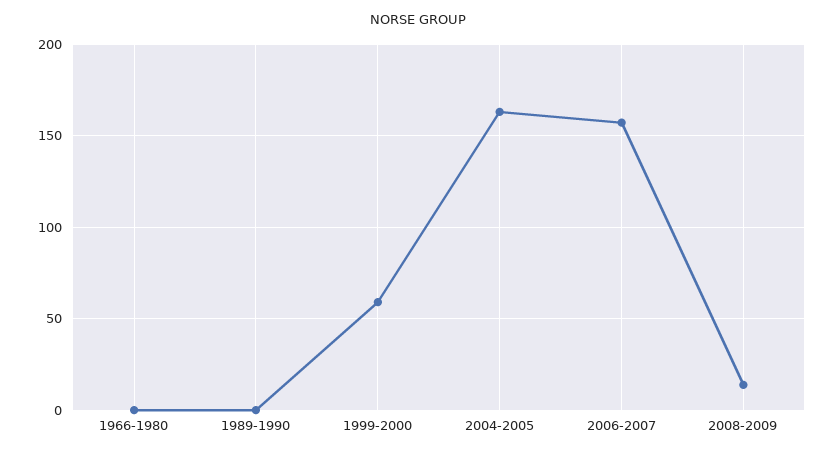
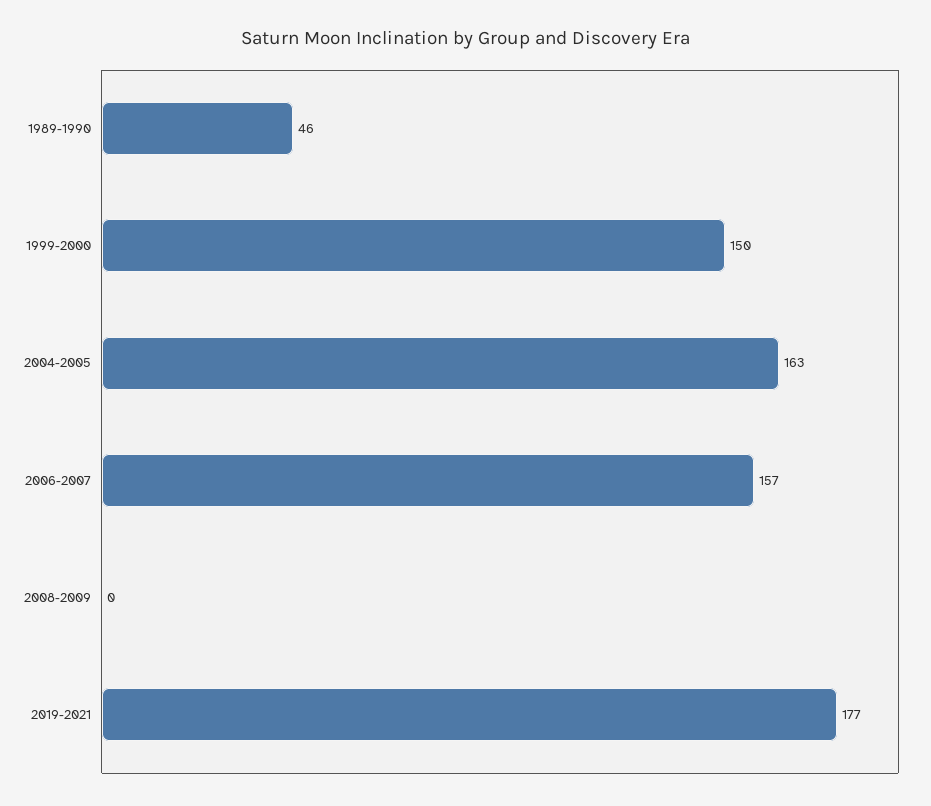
1966-1980: 0 -> none
1989-1990: 0 -> 46
1999-2000: 60 -> 150
2008-2009: 15 -> 0
2019-2021: none -> 177

